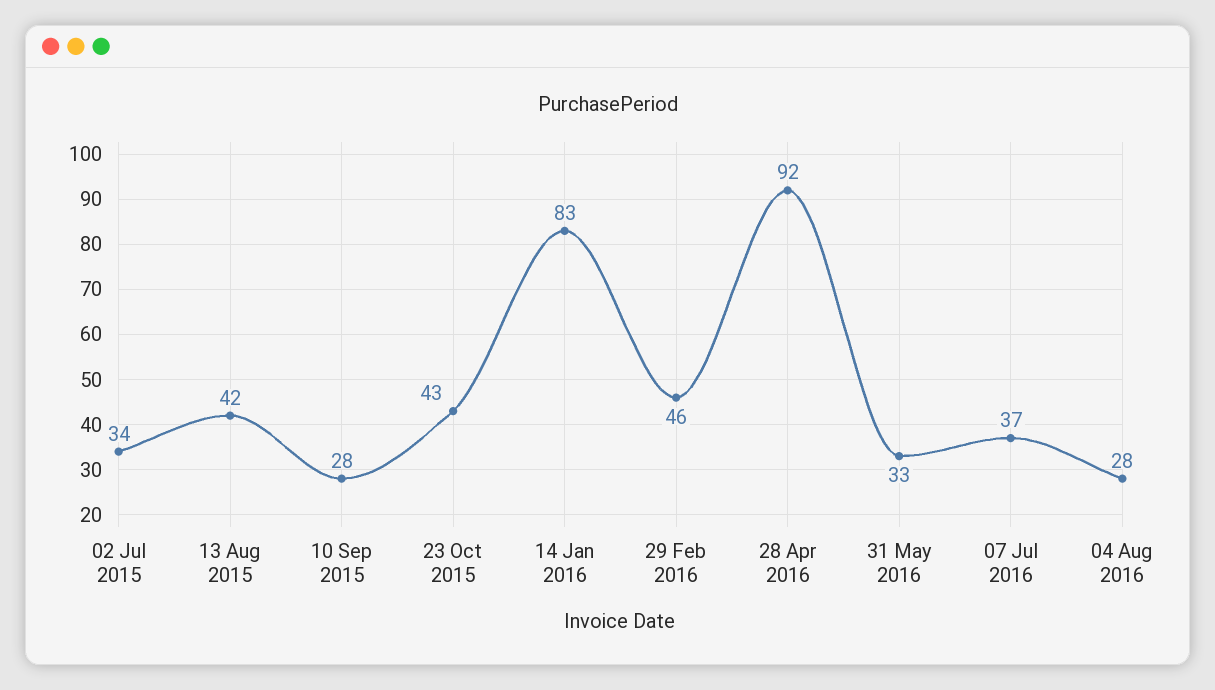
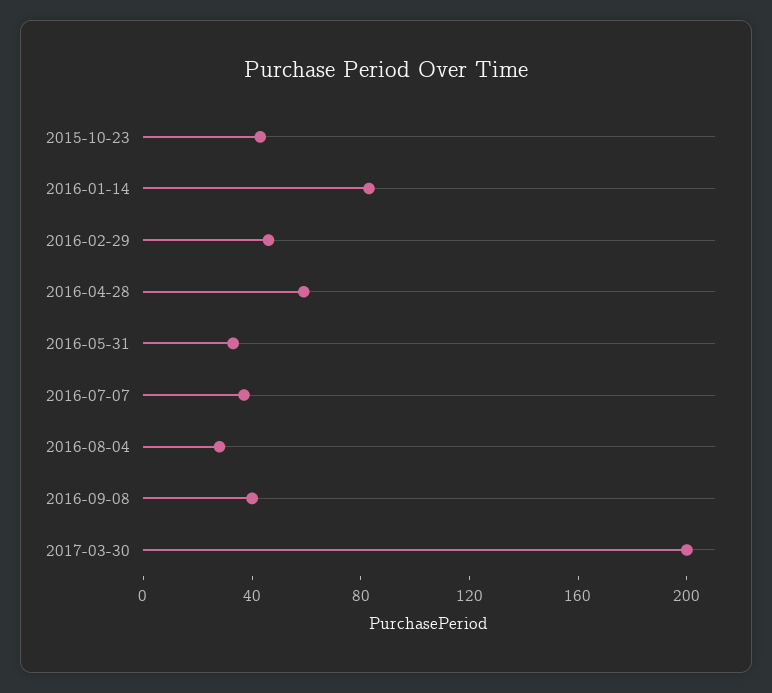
02 Jul 2015: 34 -> none
13 Aug 2015: 42 -> none
10 Sep 2015: 28 -> none
28 Apr 2016: 92 -> 60
2016-09-08: none -> 40
2017-03-30: none -> 200

